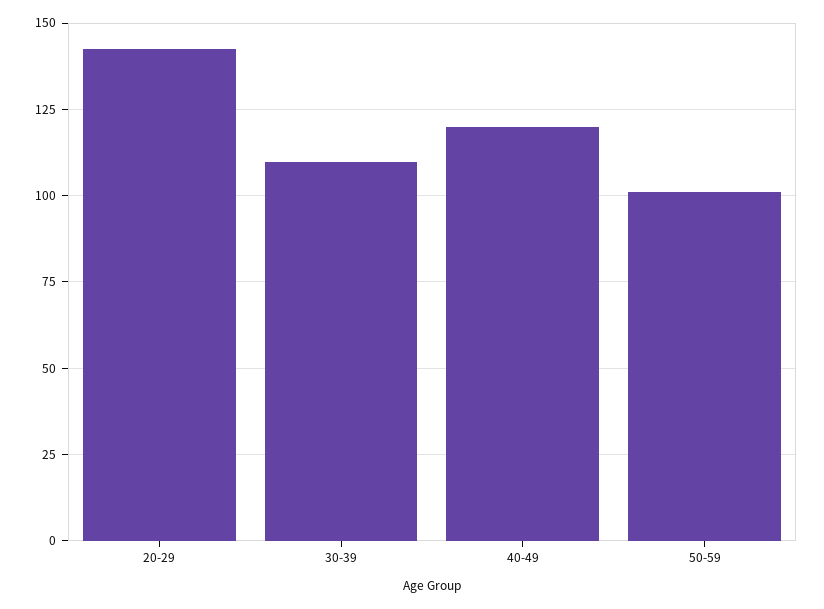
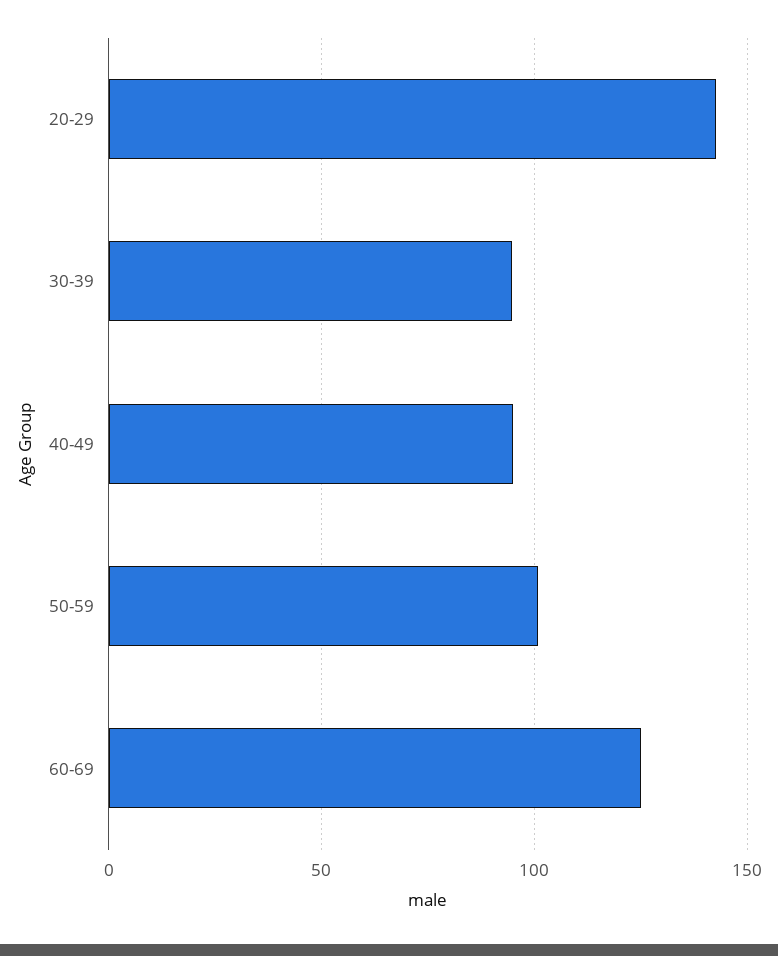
30-39: 110 -> 95
40-49: 120 -> 95
60-69: none -> 125

